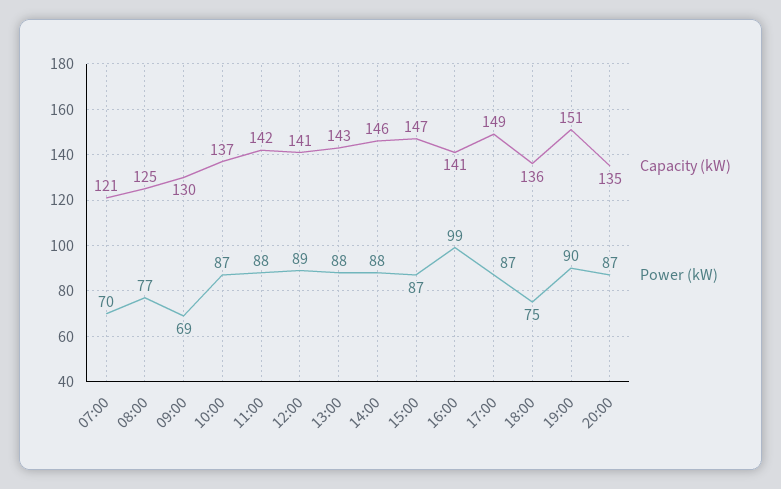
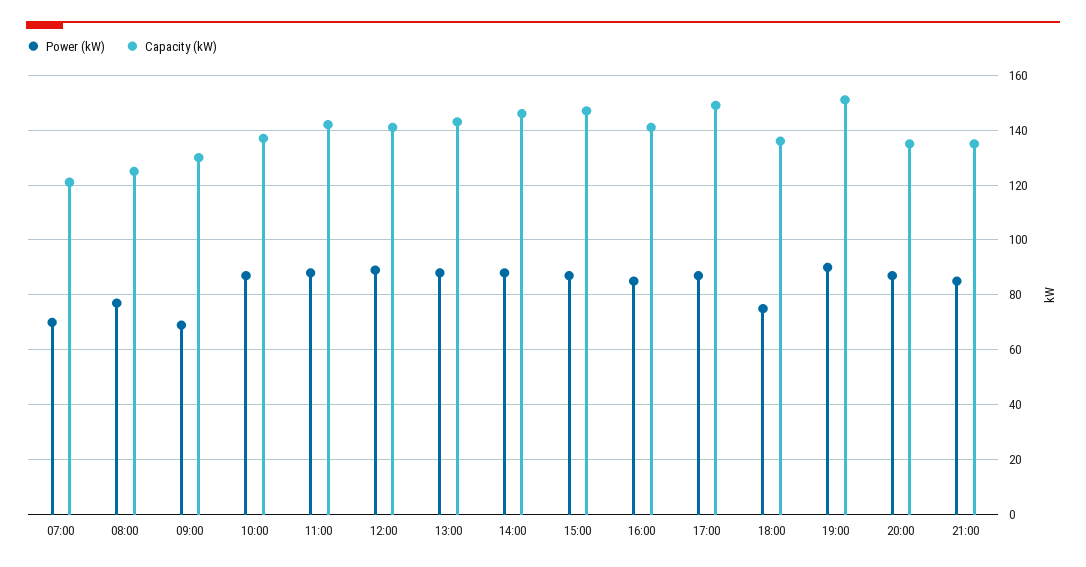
Power (kW), 16:00: 99 -> 85
Power (kW), 21:00: none -> 85
Capacity (kW), 21:00: none -> 135

